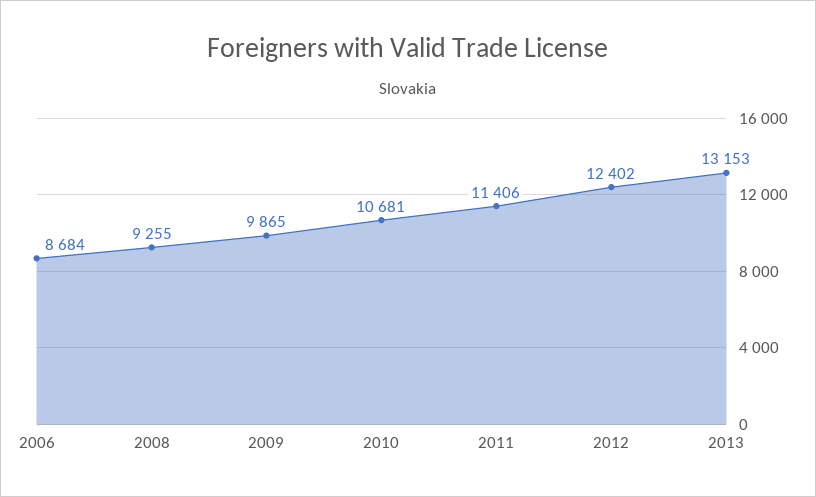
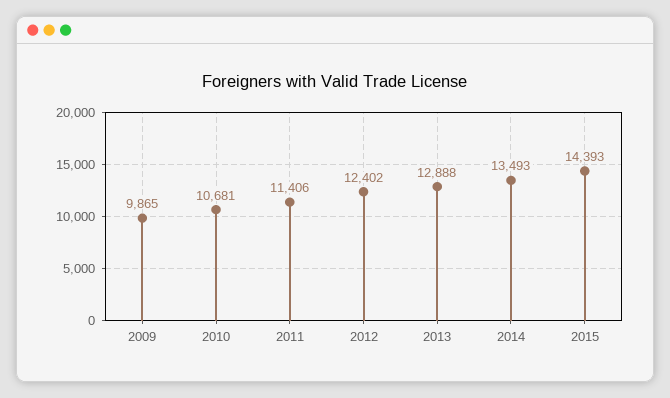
2006: 8684 -> none
2008: 9255 -> none
2013: 13153 -> 12888
2014: none -> 13493
2015: none -> 14393

